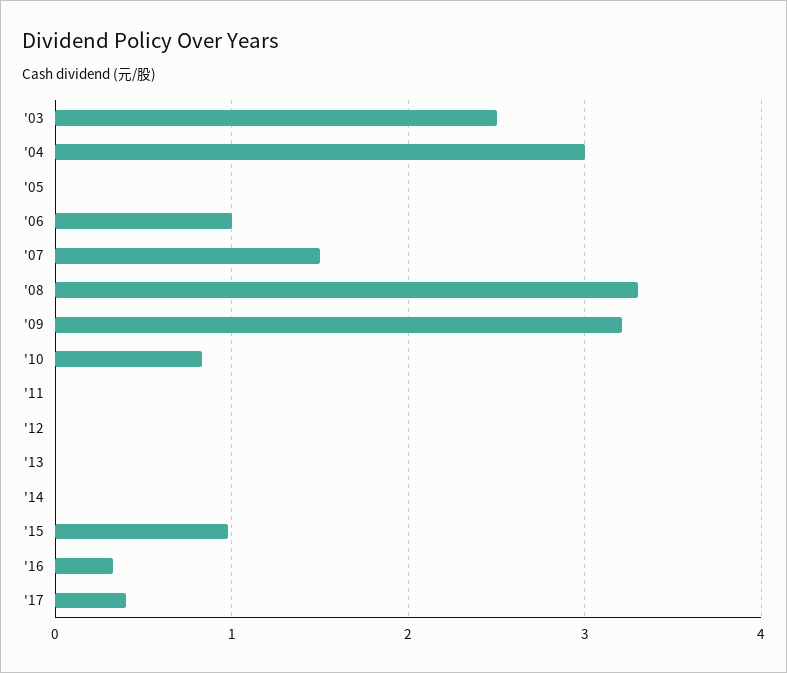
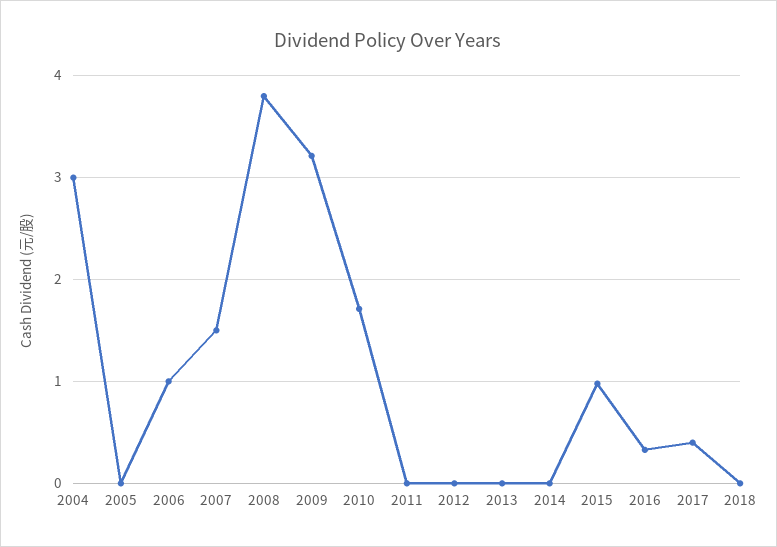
'03: 2.5 -> none
'08: 3.3 -> 3.8
'10: 0.8 -> 1.7
2018: none -> 0

